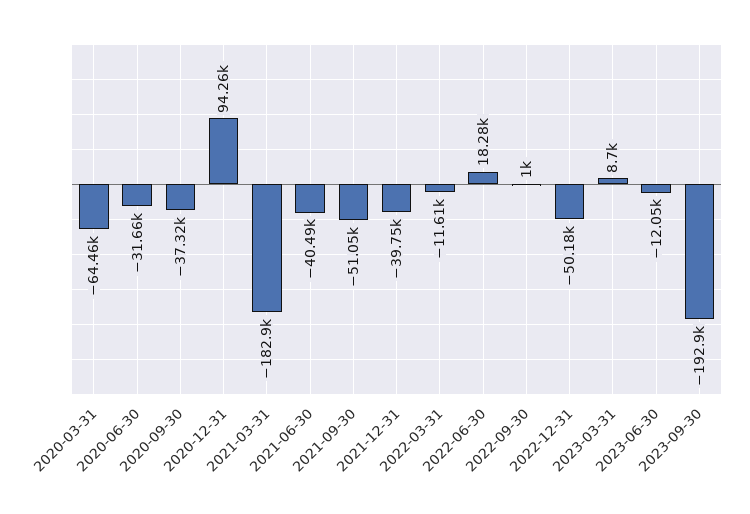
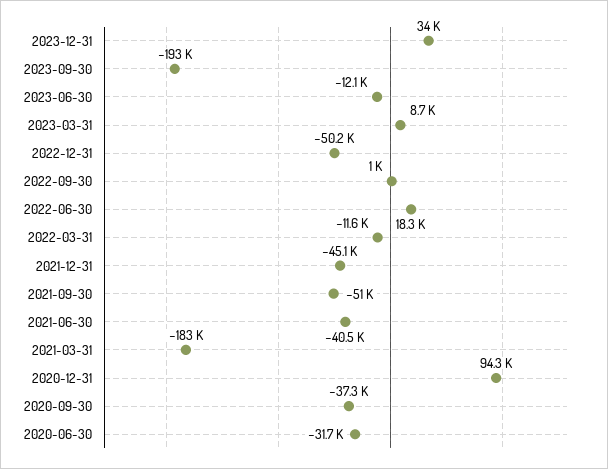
2020-03-31: -64460 -> none
2021-12-31: -39750 -> -45100
2023-12-31: none -> 34000

